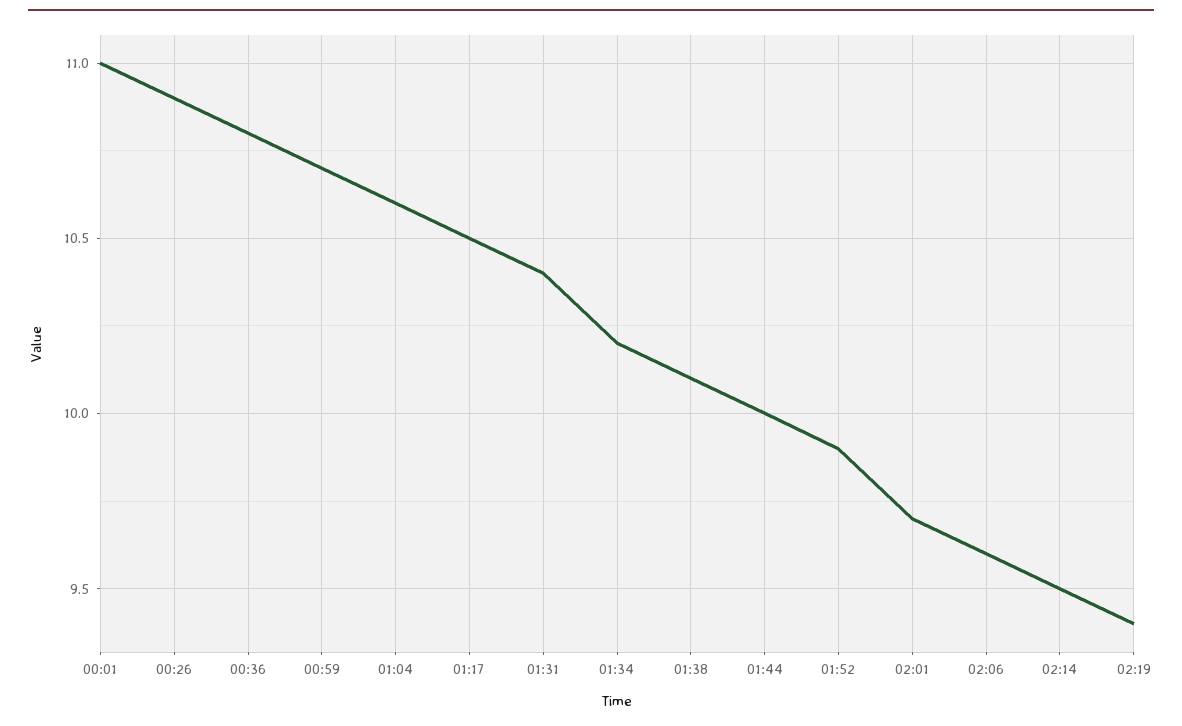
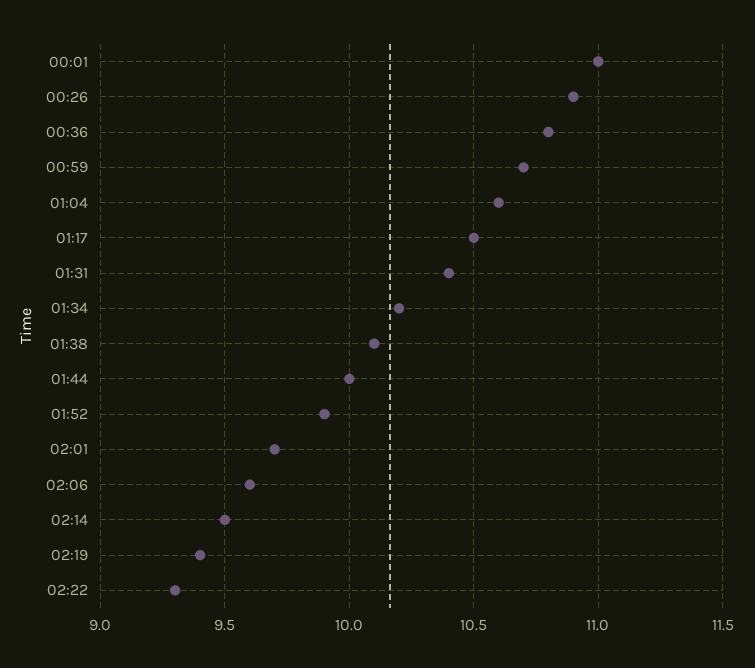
02:22: none -> 9.3

